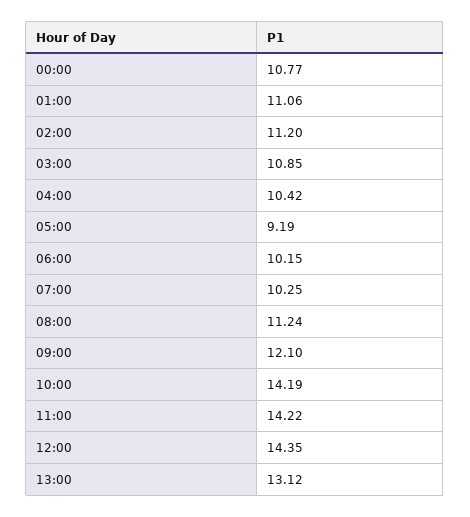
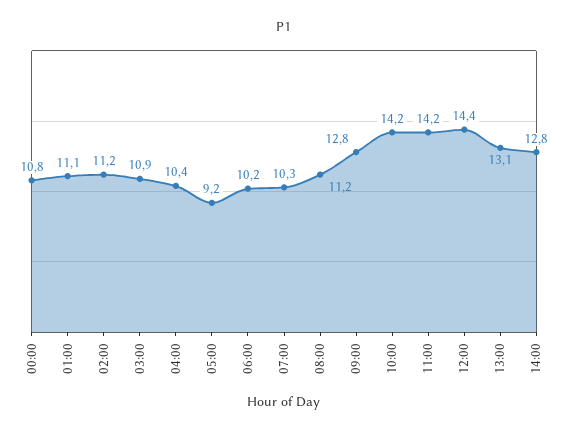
09:00: 12.1 -> 12.8
14:00: none -> 12.8

